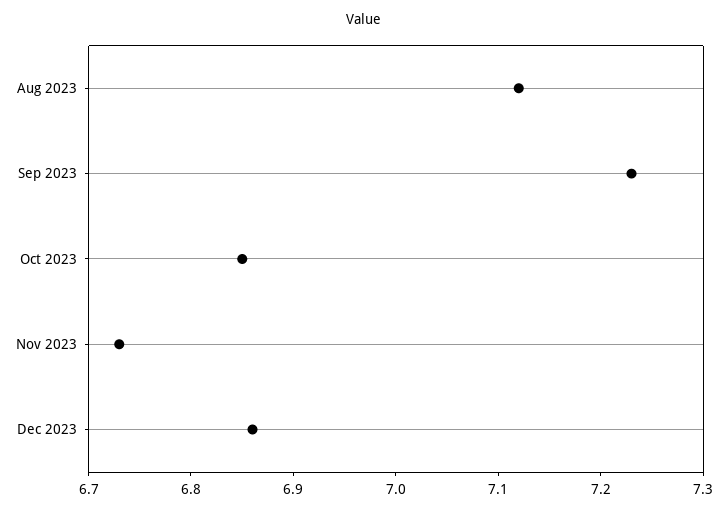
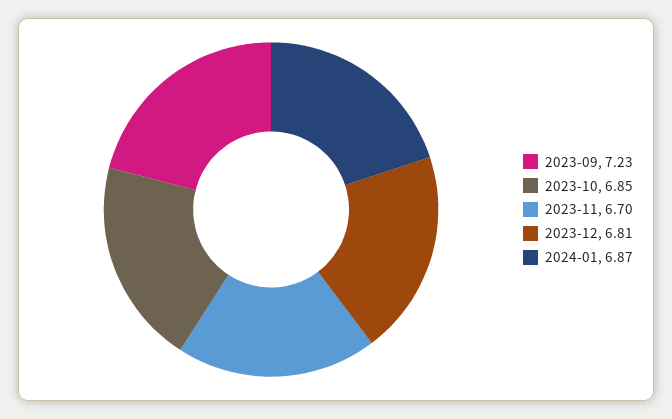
Aug 2023: 7.12 -> none
Nov 2023: 6.73 -> 6.7
Dec 2023: 6.86 -> 6.81
2024-01: none -> 6.87

